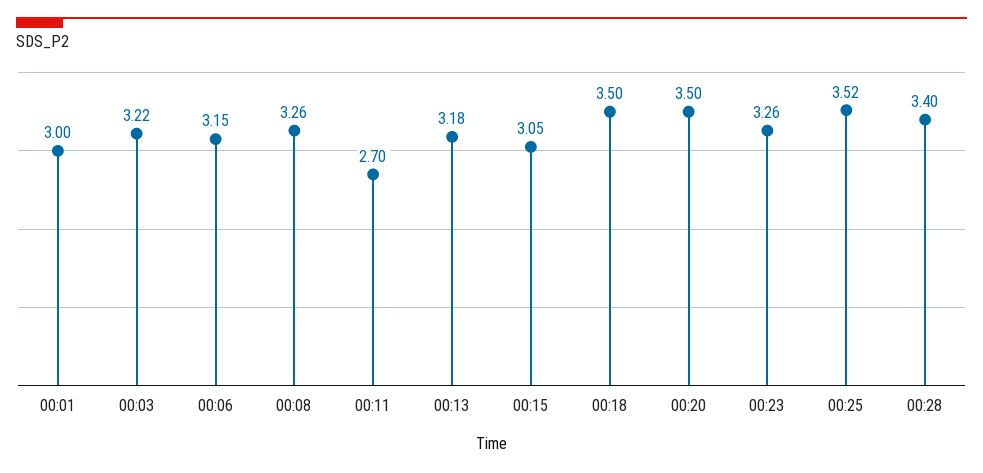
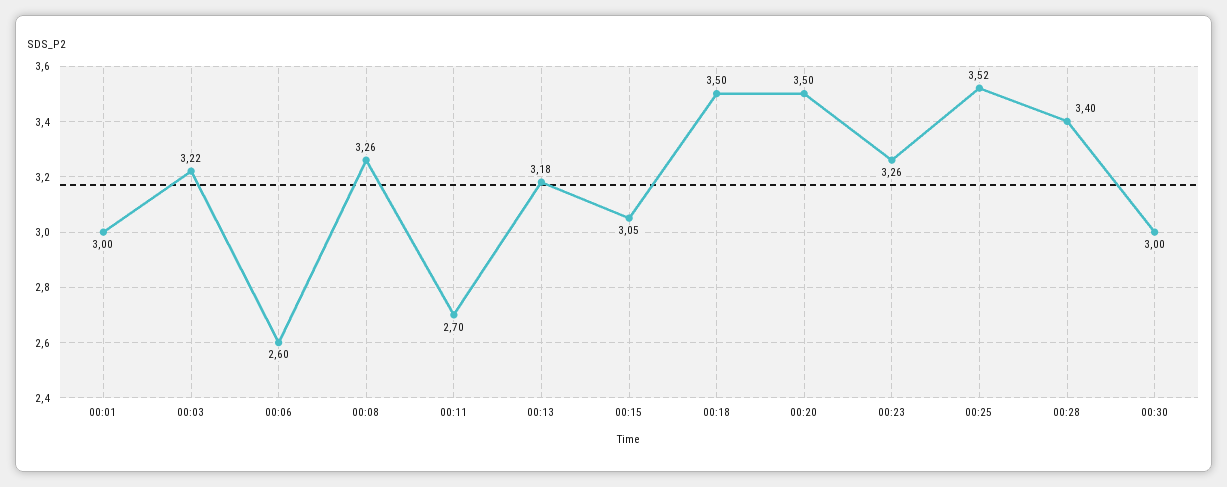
00:06: 3.15 -> 2.6
00:30: none -> 3

